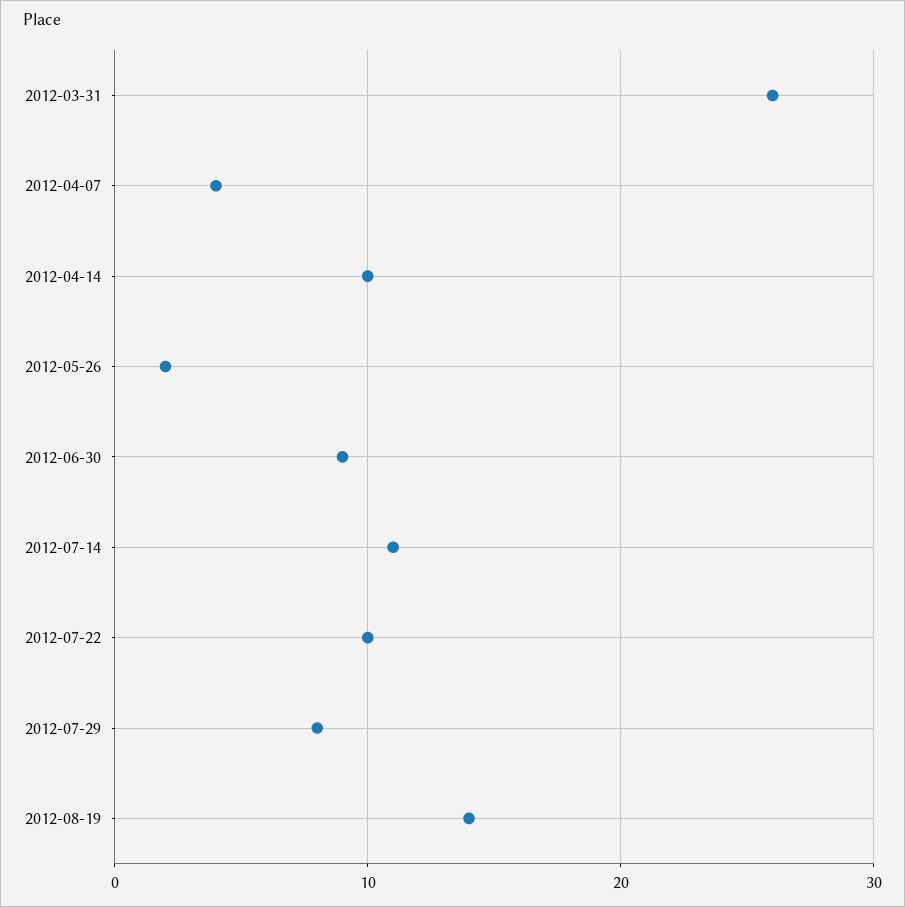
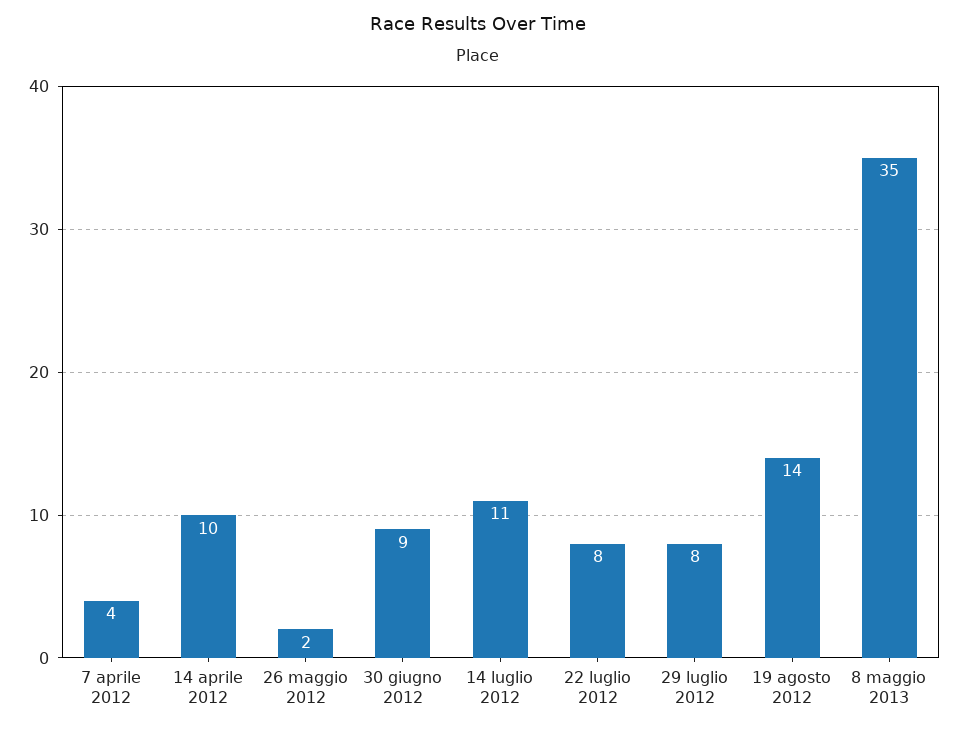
2012-03-31: 26 -> none
2012-07-22: 10 -> 8
8 maggio 2013: none -> 35

